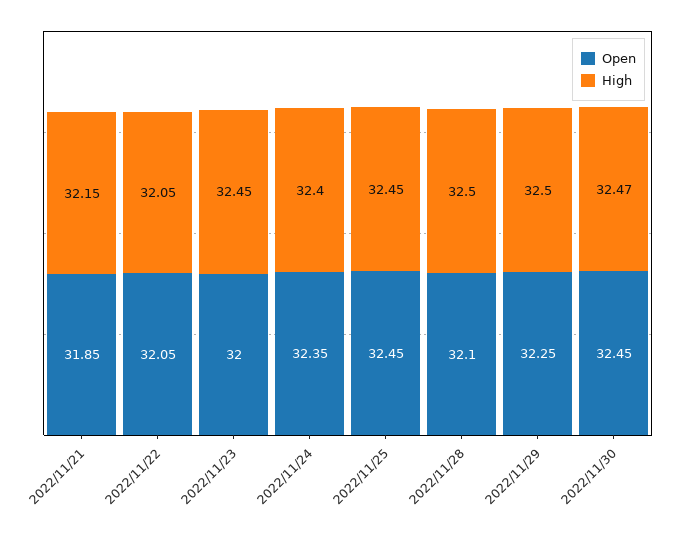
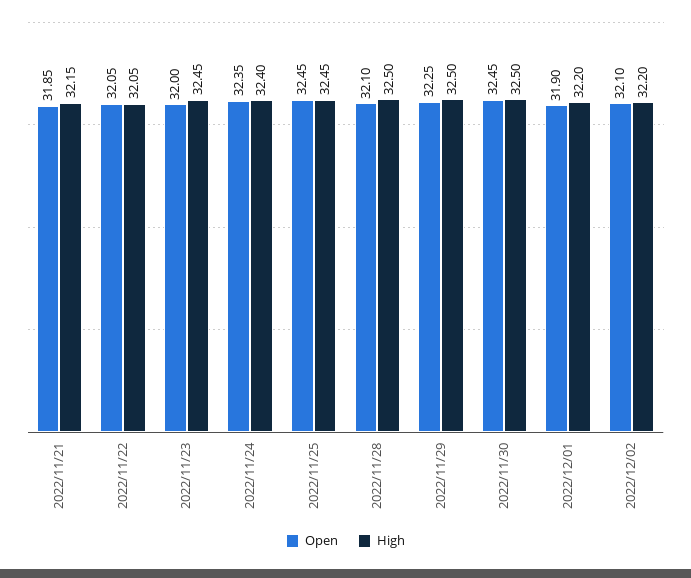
High, 2022/11/30: 32.47 -> 32.5
Open, 2022/12/01: none -> 31.9
High, 2022/12/01: none -> 32.2
Open, 2022/12/02: none -> 32.1
High, 2022/12/02: none -> 32.2

